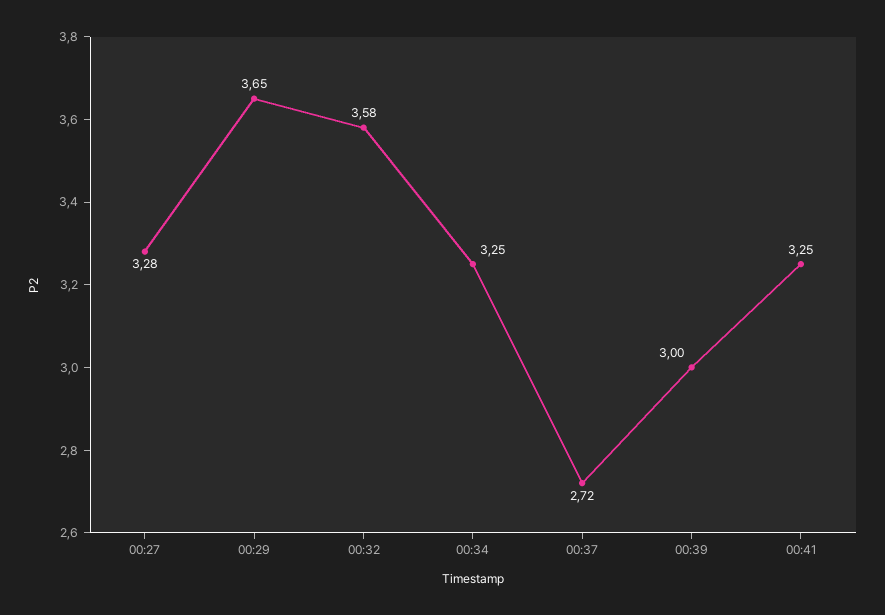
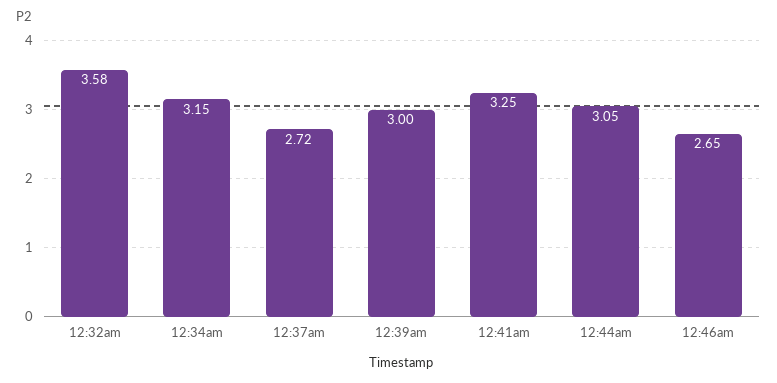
00:27: 3.28 -> none
00:29: 3.65 -> none
00:34: 3.25 -> 3.15
12:44am: none -> 3.05
12:46am: none -> 2.65

